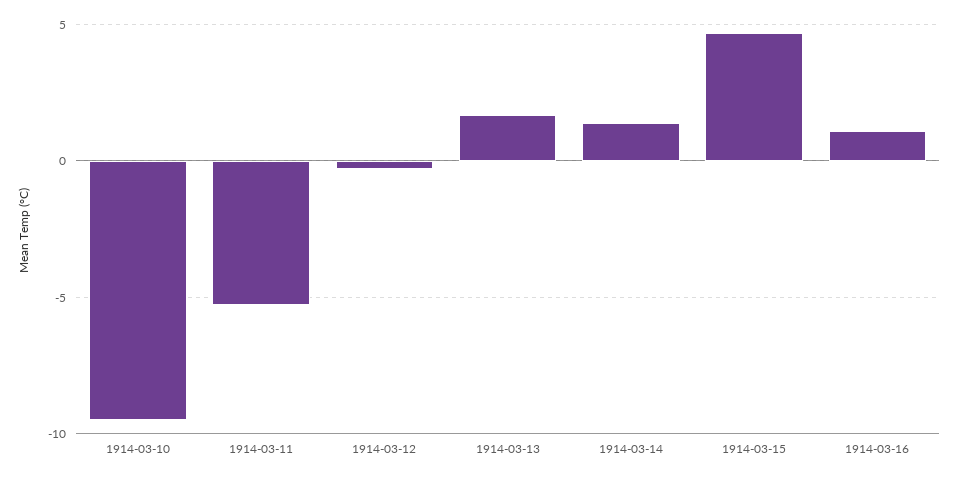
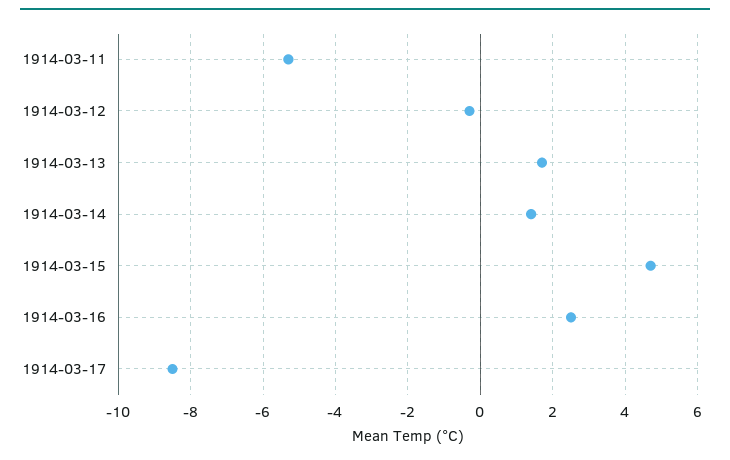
1914-03-10: -9.5 -> none
1914-03-16: 1 -> 2.5
1914-03-17: none -> -8.5

